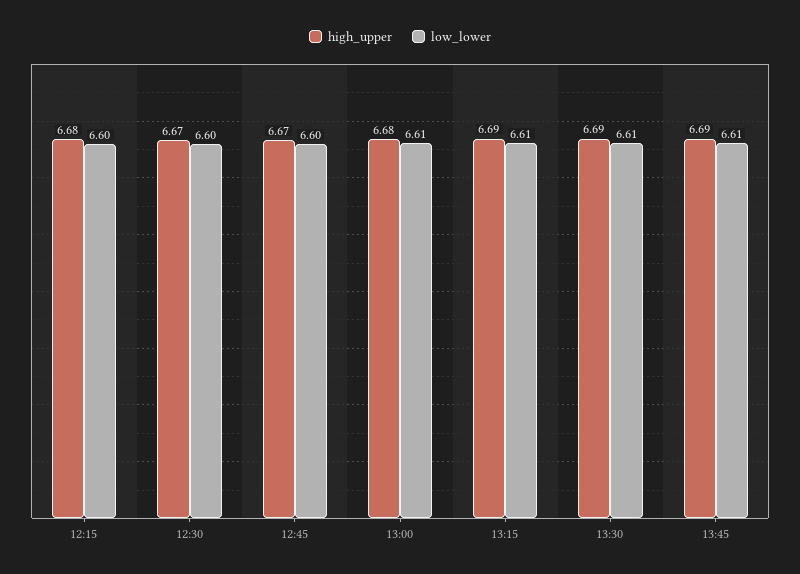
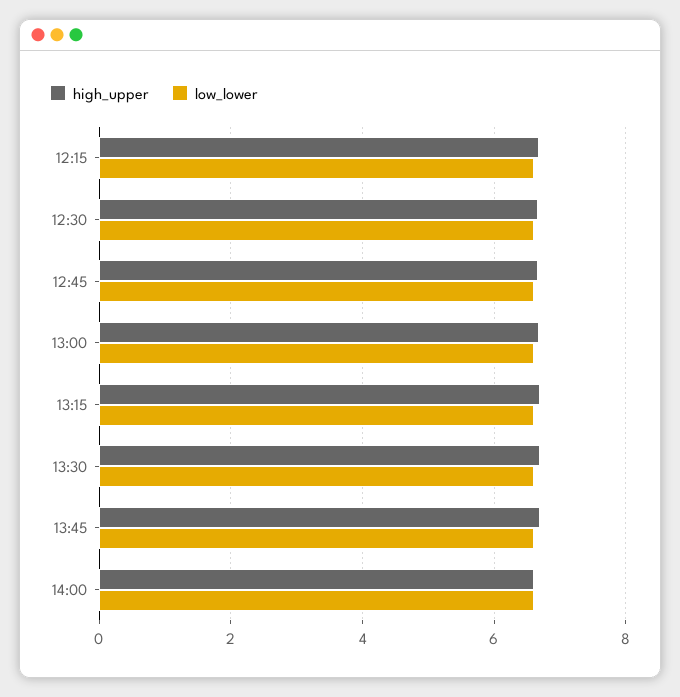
high_upper, 14:00: none -> 6.6
low_lower, 14:00: none -> 6.6

